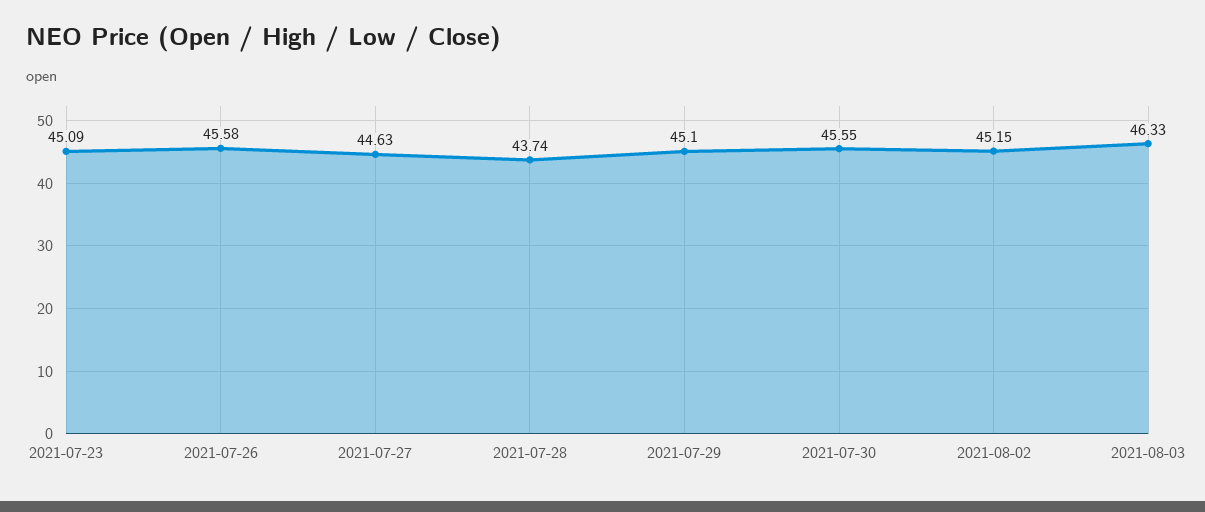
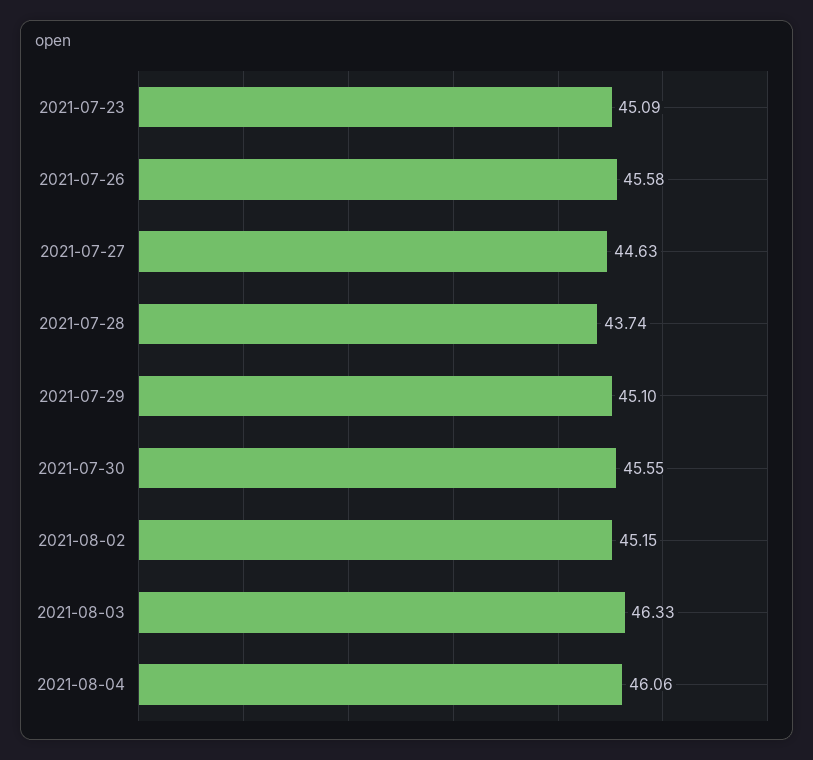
2021-08-04: none -> 46.06

